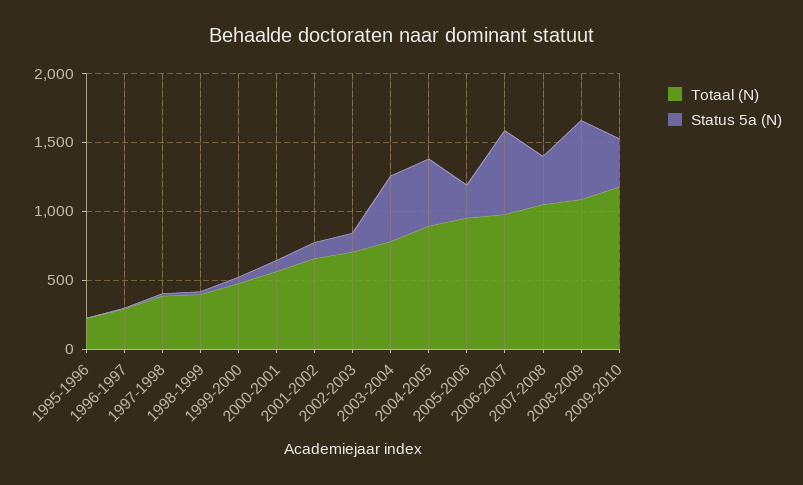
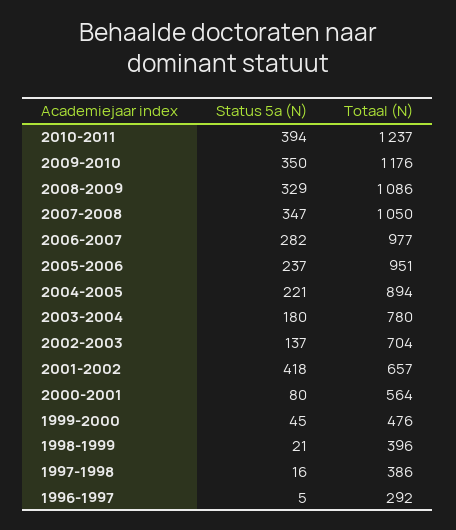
Totaal (N), 1995-1996: 200 -> none
Status 5a (N), 1995-1996: 0 -> none
Status 5a (N), 2001-2002: 100 -> 418
Status 5a (N), 2003-2004: 500 -> 180
Status 5a (N), 2004-2005: 500 -> 221
Status 5a (N), 2006-2007: 600 -> 282
Status 5a (N), 2008-2009: 600 -> 329
Status 5a (N), 2010-2011: none -> 394
Totaal (N), 2010-2011: none -> 1237

